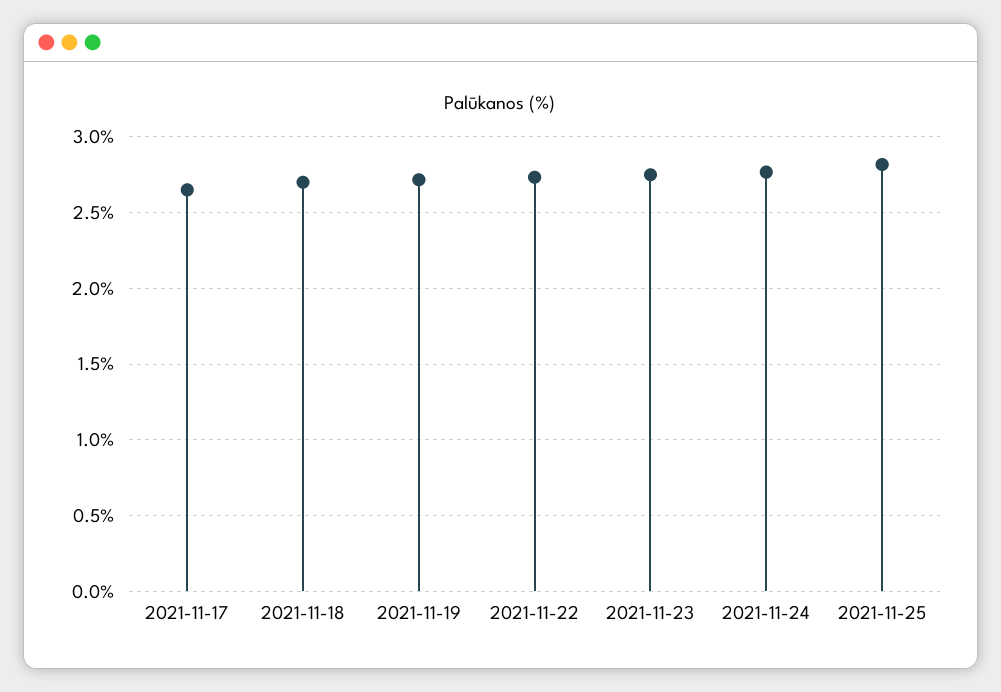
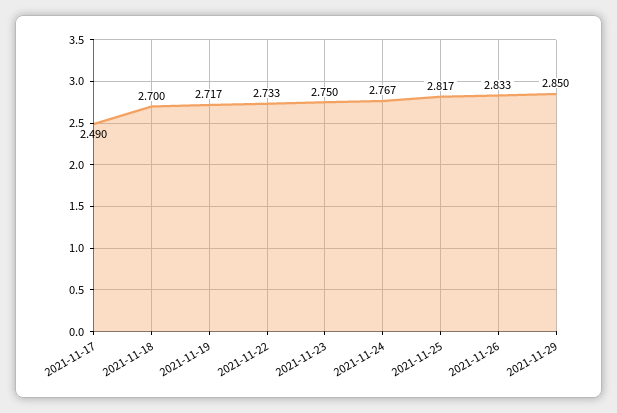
2021-11-17: 2.65 -> 2.49
2021-11-26: none -> 2.833
2021-11-29: none -> 2.85

